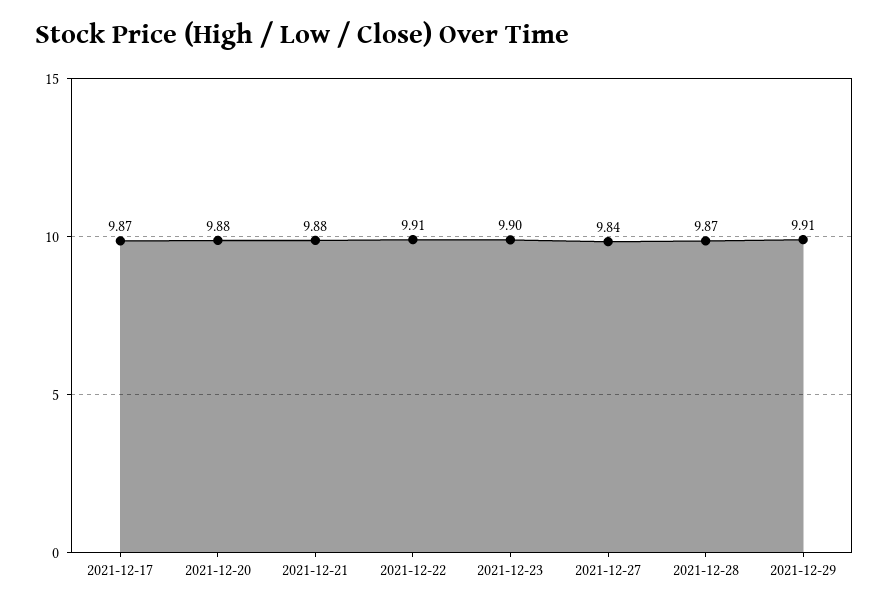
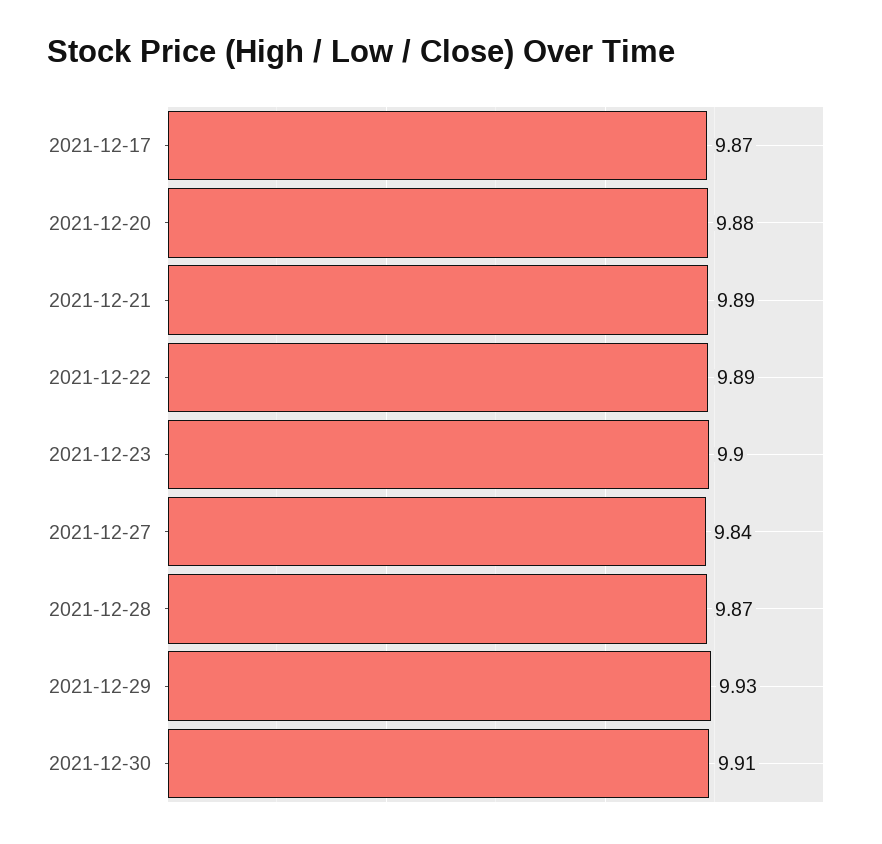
2021-12-21: 9.88 -> 9.89
2021-12-22: 9.91 -> 9.89
2021-12-29: 9.91 -> 9.93
2021-12-30: none -> 9.91

